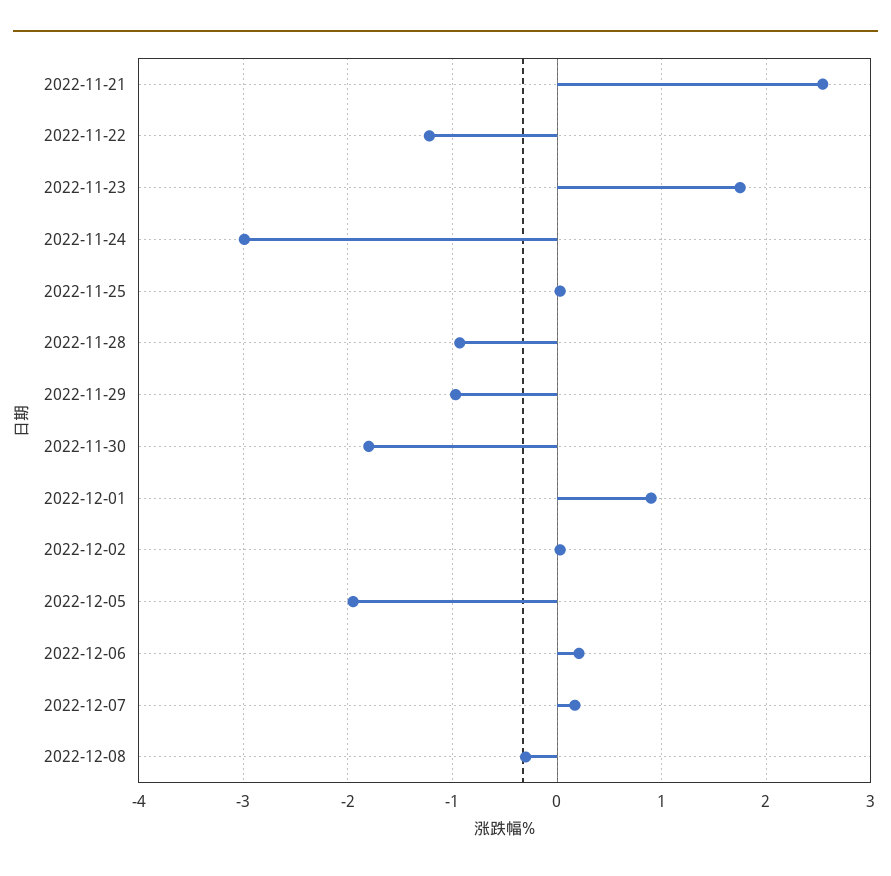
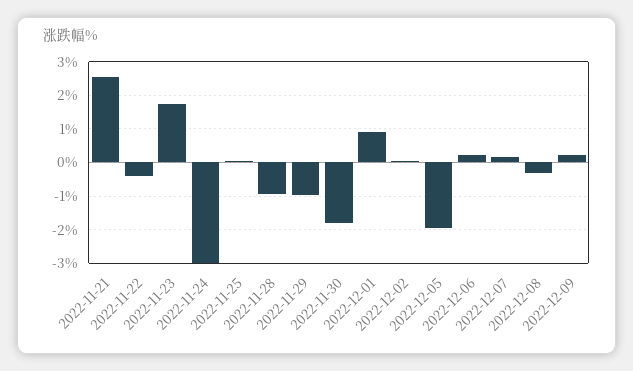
2022-11-22: -1.2 -> -0.4
2022-12-09: none -> 0.2

